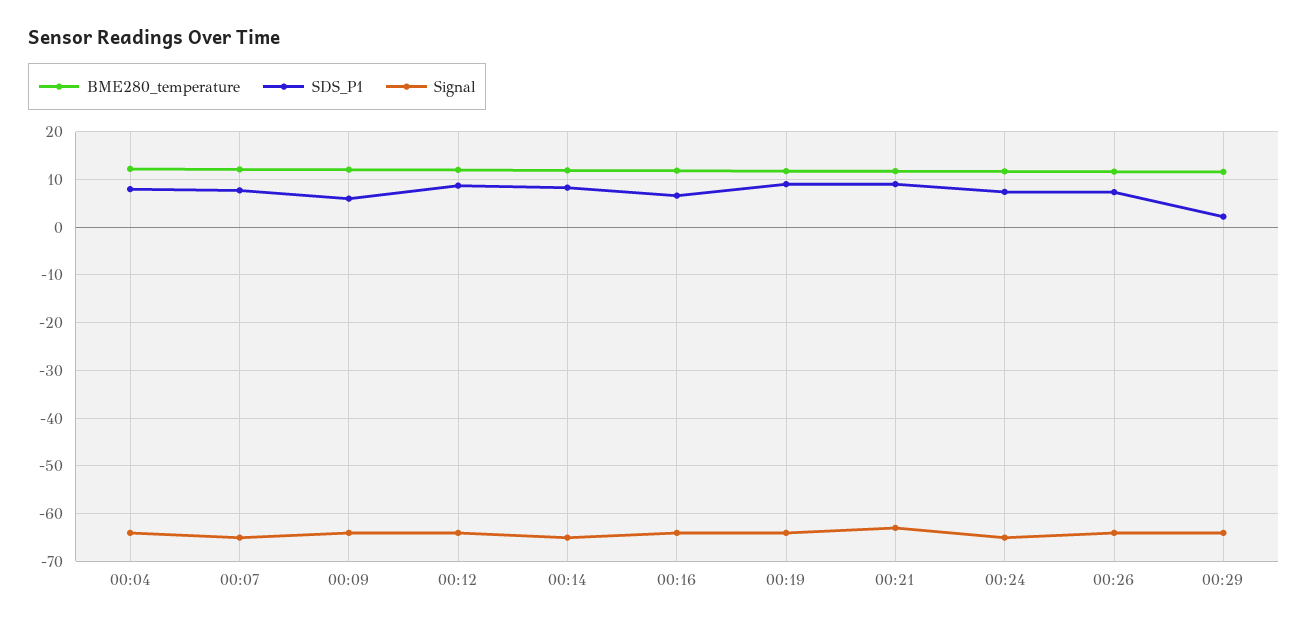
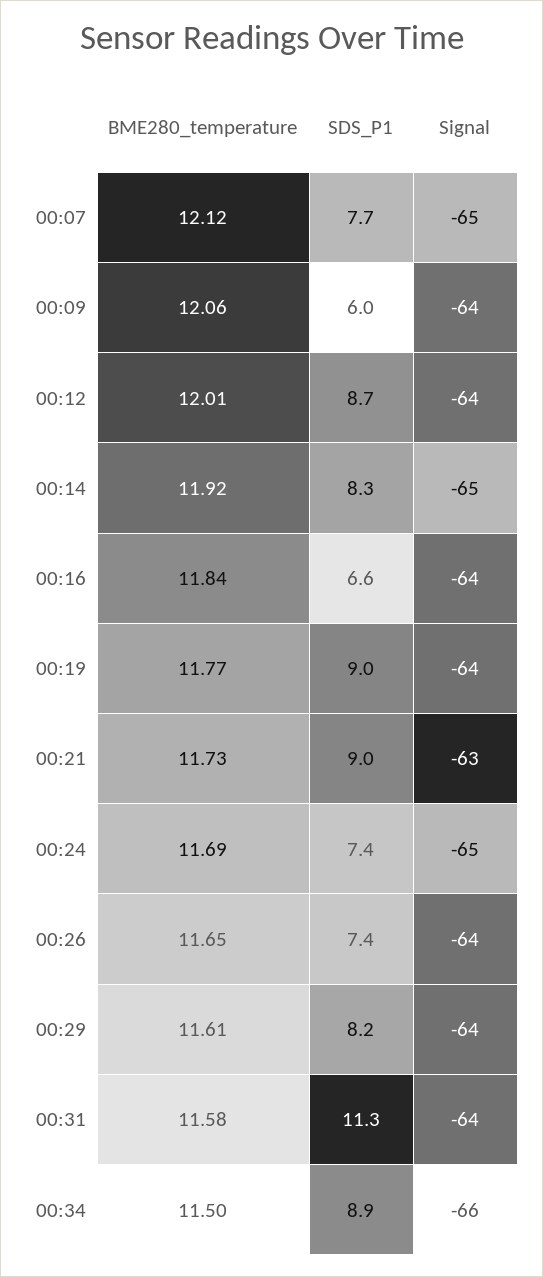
BME280_temperature, 00:04: 12 -> none
SDS_P1, 00:04: 8 -> none
Signal, 00:04: -64 -> none
SDS_P1, 00:29: 2 -> 8.2
BME280_temperature, 00:31: none -> 11.58
SDS_P1, 00:31: none -> 11.3
Signal, 00:31: none -> -64
BME280_temperature, 00:34: none -> 11.5
SDS_P1, 00:34: none -> 8.9
Signal, 00:34: none -> -66

